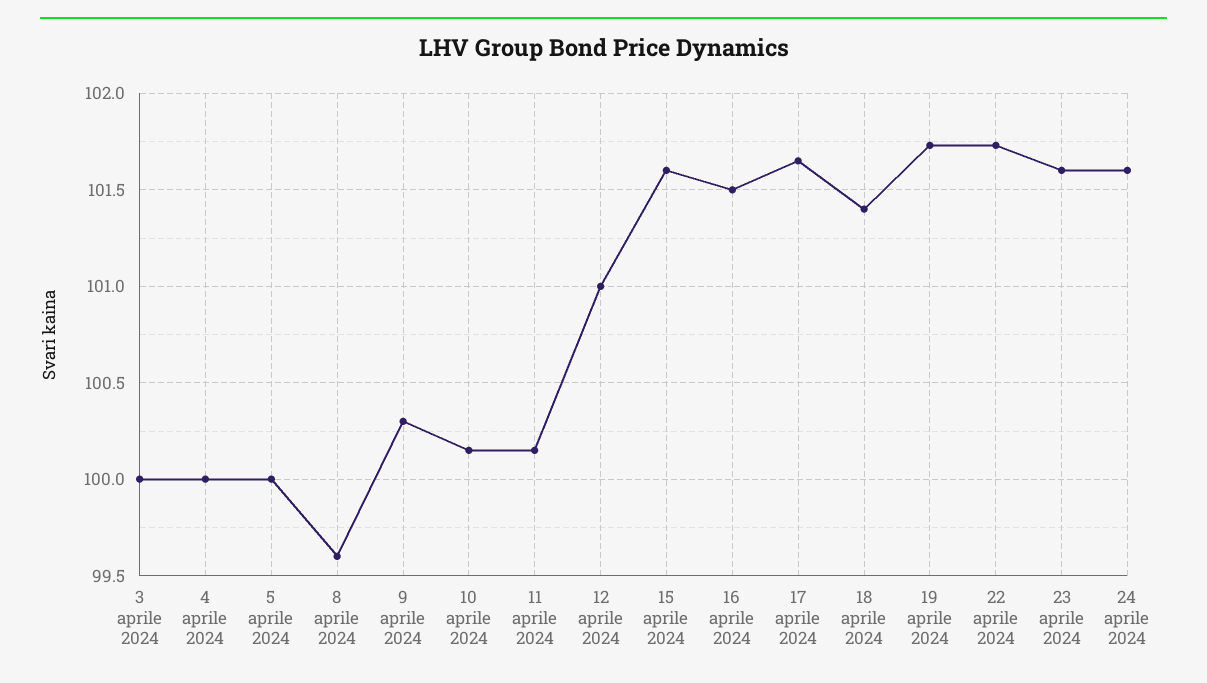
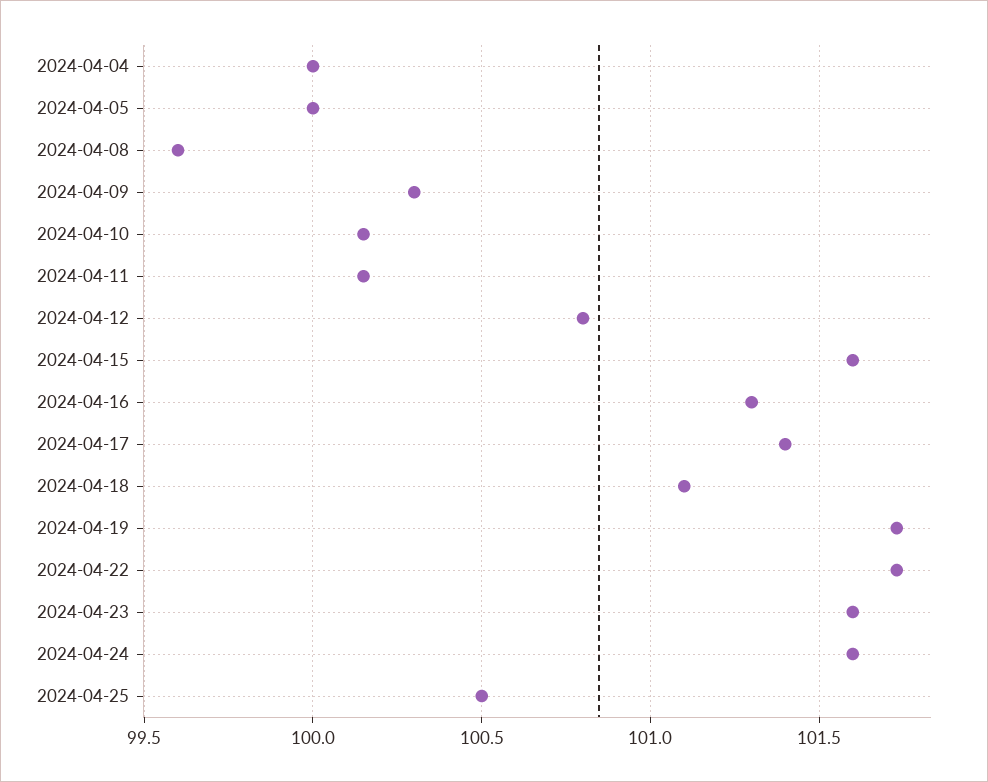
3 aprile 2024: 100 -> none
12 aprile 2024: 101 -> 100.8
16 aprile 2024: 101.5 -> 101.3
17 aprile 2024: 101.65 -> 101.4
18 aprile 2024: 101.4 -> 101.1
2024-04-25: none -> 100.5

